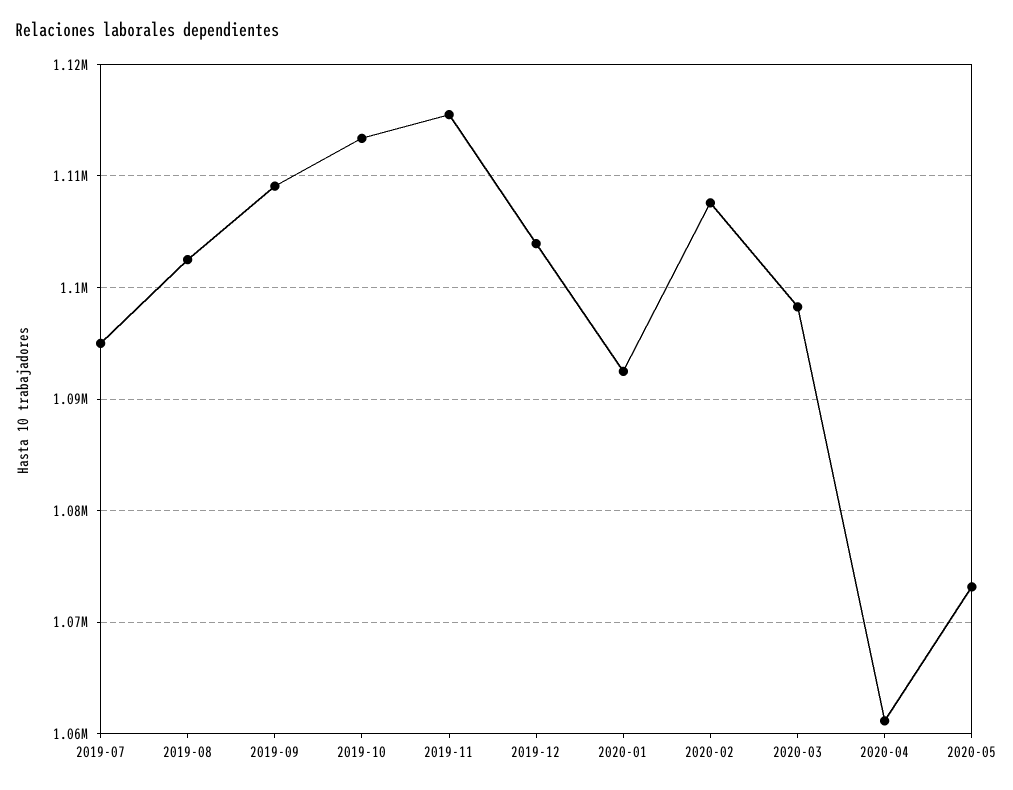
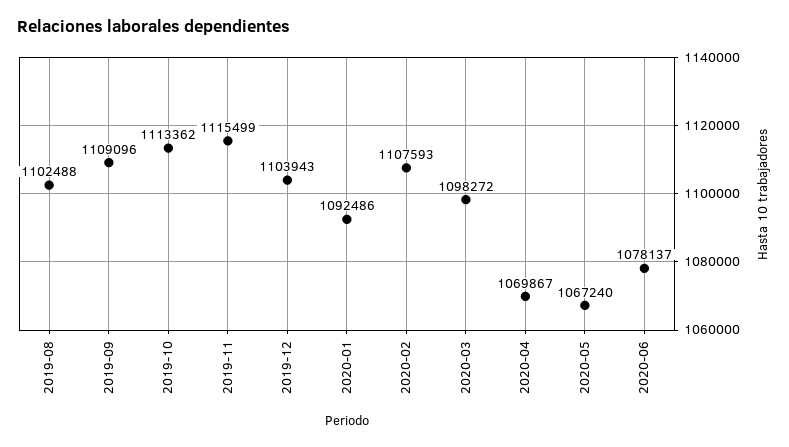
2019-07: 1095000 -> none
2020-04: 1061000 -> 1069867
2020-05: 1073000 -> 1067240
2020-06: none -> 1078137

